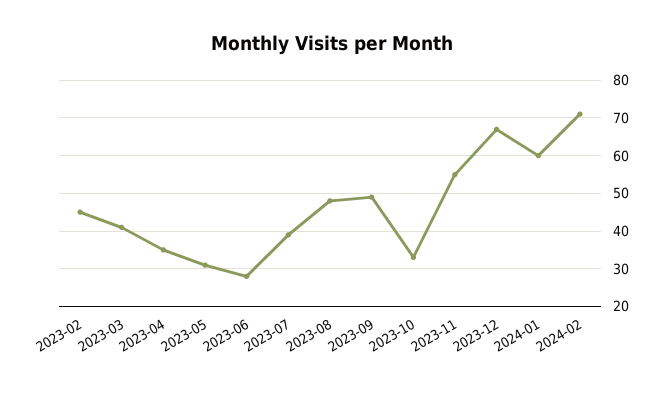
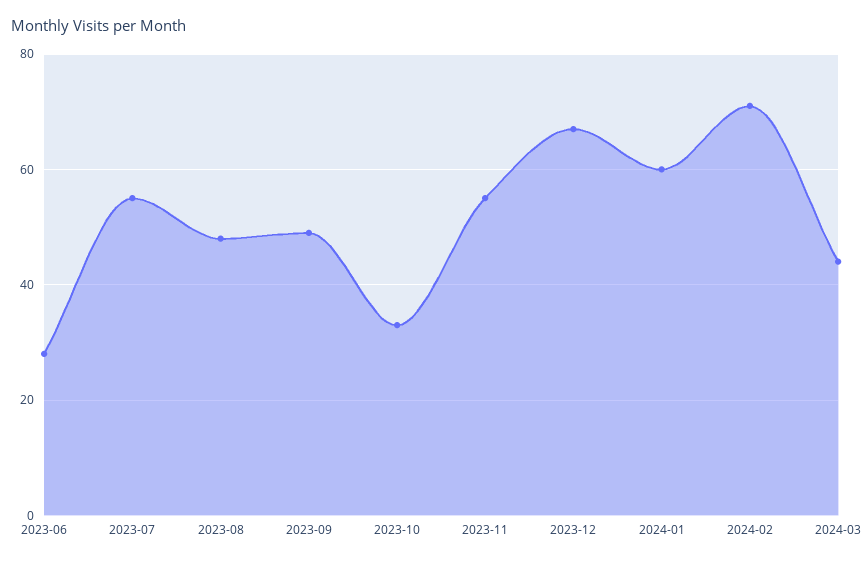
2023-02: 45 -> none
2023-03: 40 -> none
2023-04: 35 -> none
2023-05: 30 -> none
2023-07: 40 -> 55
2024-03: none -> 45

